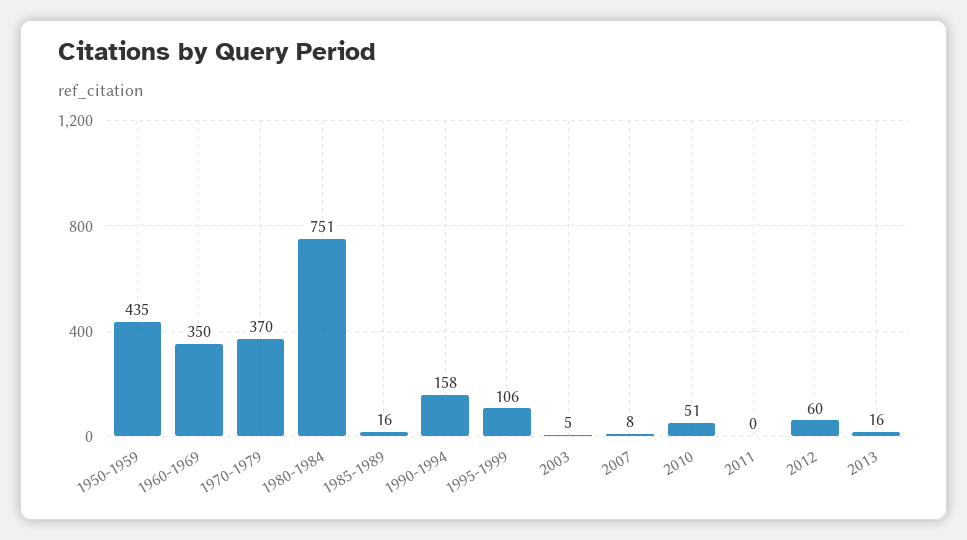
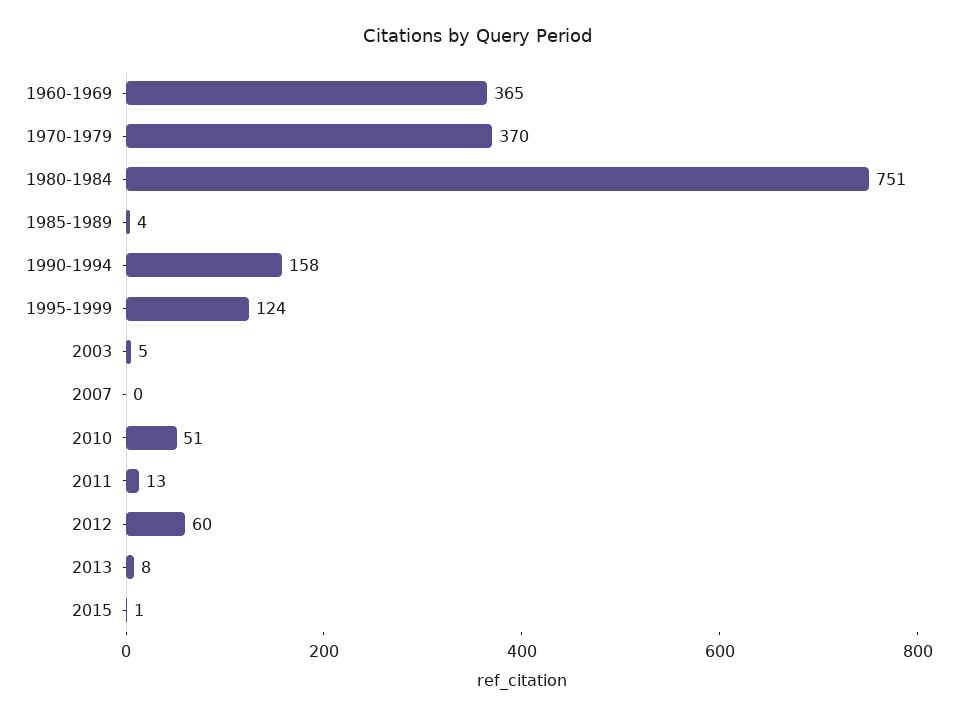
1950-1959: 435 -> none
1960-1969: 350 -> 365
1985-1989: 16 -> 4
1995-1999: 106 -> 124
2007: 8 -> 0
2011: 0 -> 13
2013: 16 -> 8
2015: none -> 1

